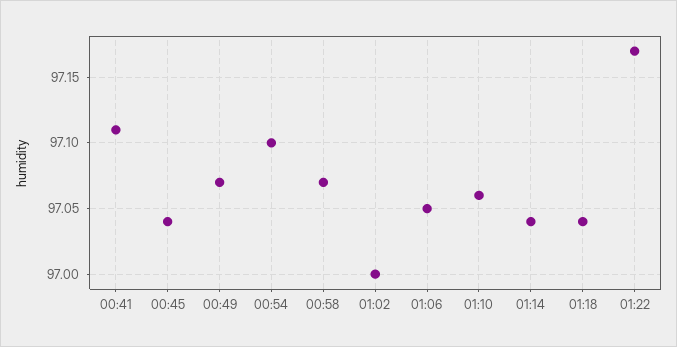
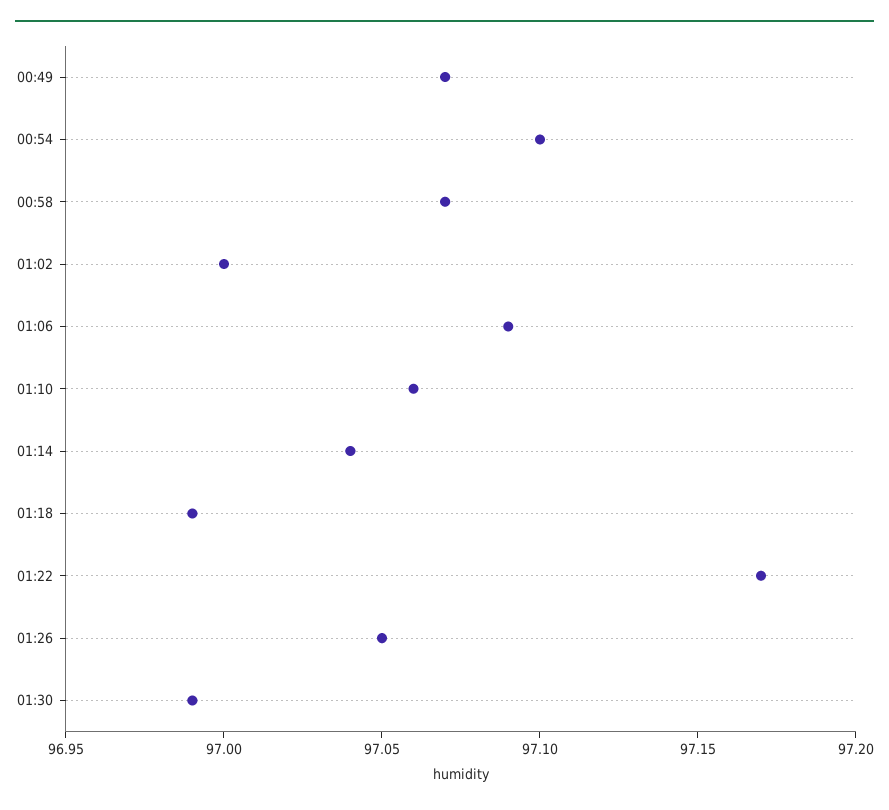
00:41: 97.11 -> none
00:45: 97.04 -> none
01:06: 97.05 -> 97.09
01:18: 97.04 -> 96.99
01:26: none -> 97.05
01:30: none -> 96.99

